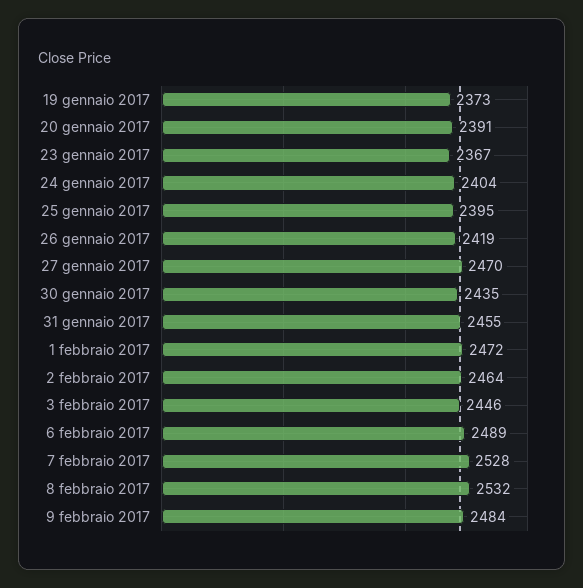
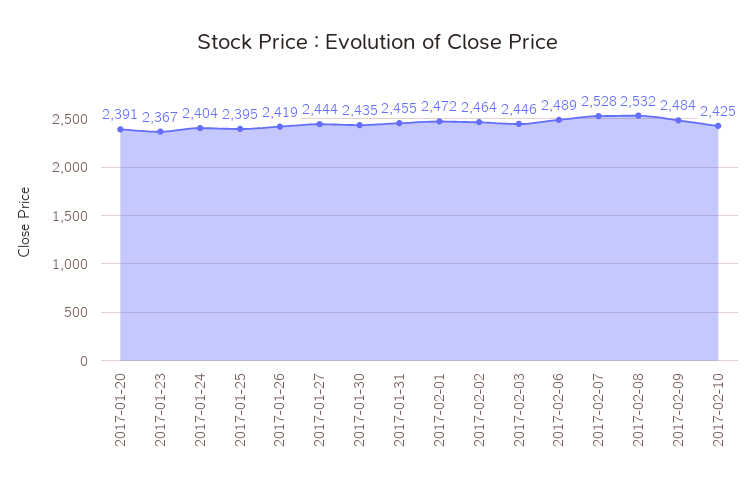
19 gennaio 2017: 2373 -> none
27 gennaio 2017: 2470 -> 2444
2017-02-10: none -> 2425

